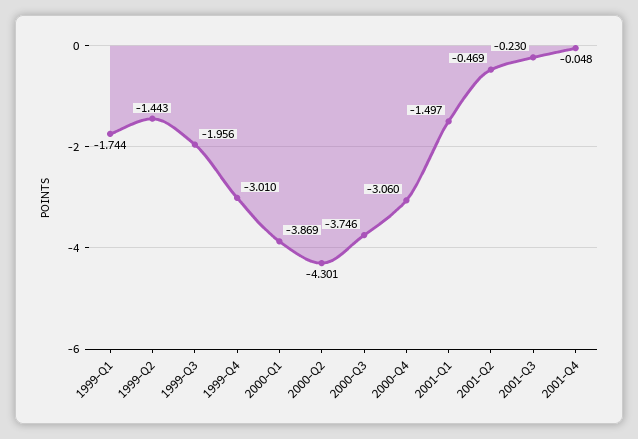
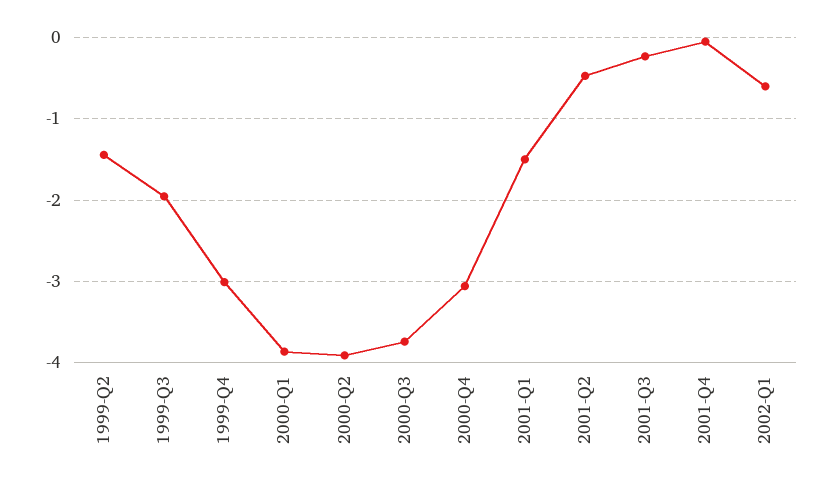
1999-Q1: -1.744 -> none
2000-Q2: -4.301 -> -3.9
2002-Q1: none -> -0.6

